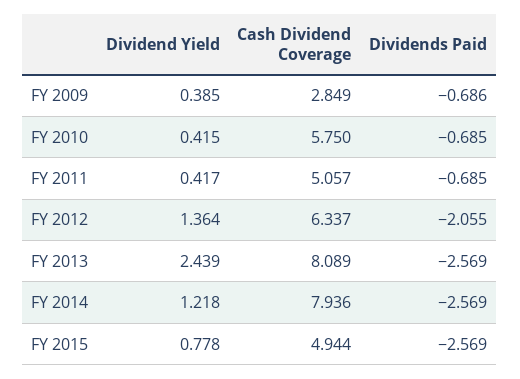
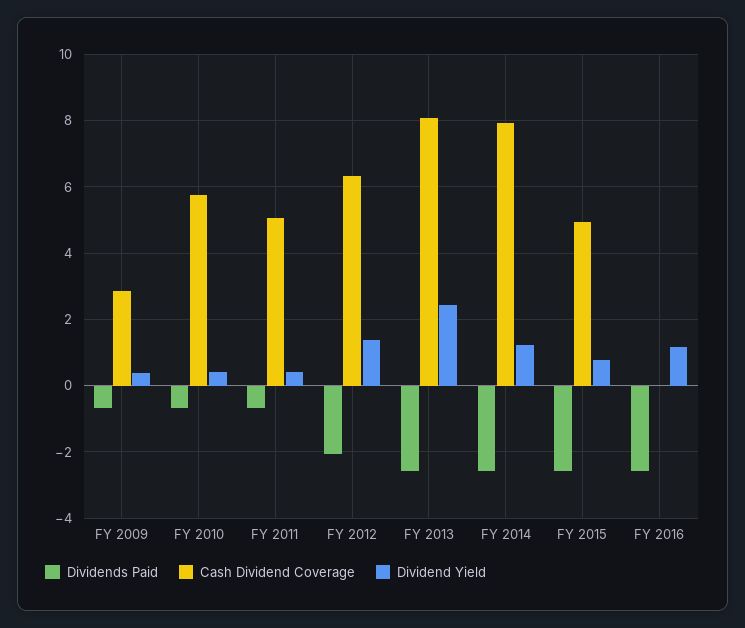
Dividends Paid, FY 2016: none -> -2.6
Cash Dividend Coverage, FY 2016: none -> 0
Dividend Yield, FY 2016: none -> 1.2

